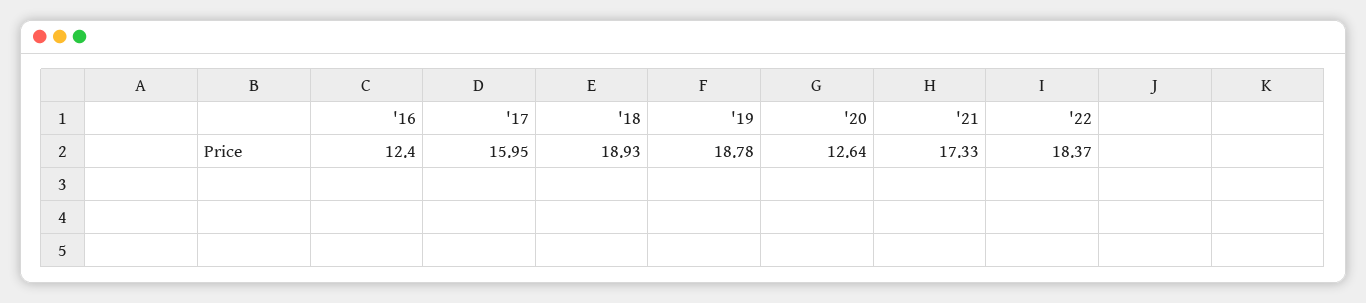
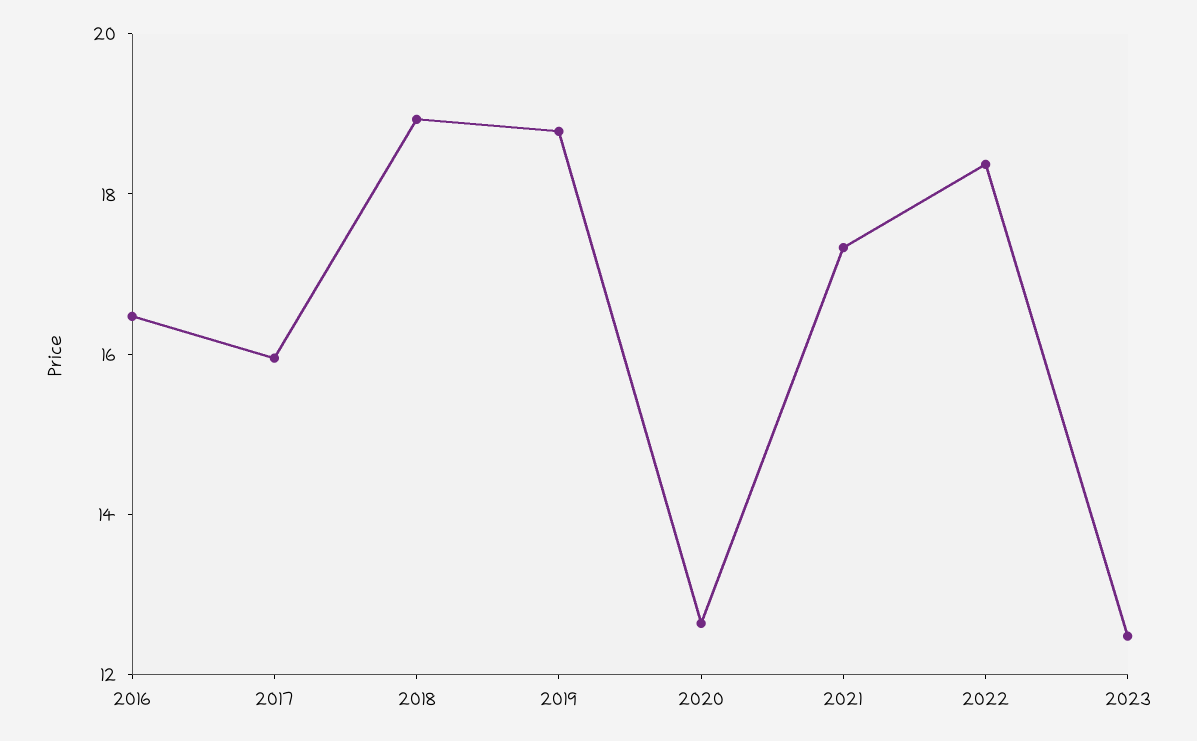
'16: 12.4 -> 16.5
2023: none -> 12.5

